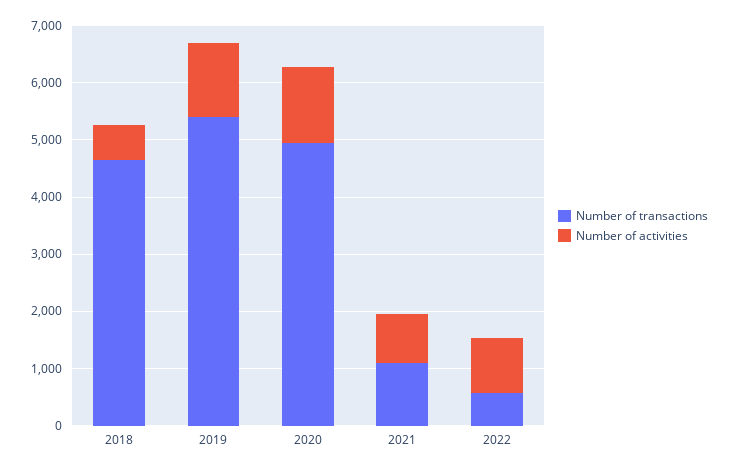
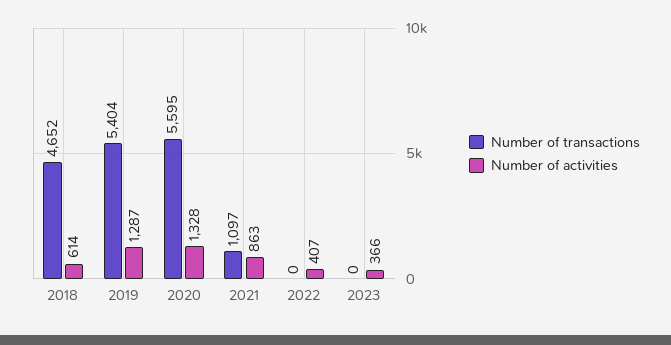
Number of transactions, 2020: 5000 -> 5595
Number of transactions, 2022: 600 -> 0
Number of activities, 2022: 1000 -> 407
Number of transactions, 2023: none -> 0
Number of activities, 2023: none -> 366

